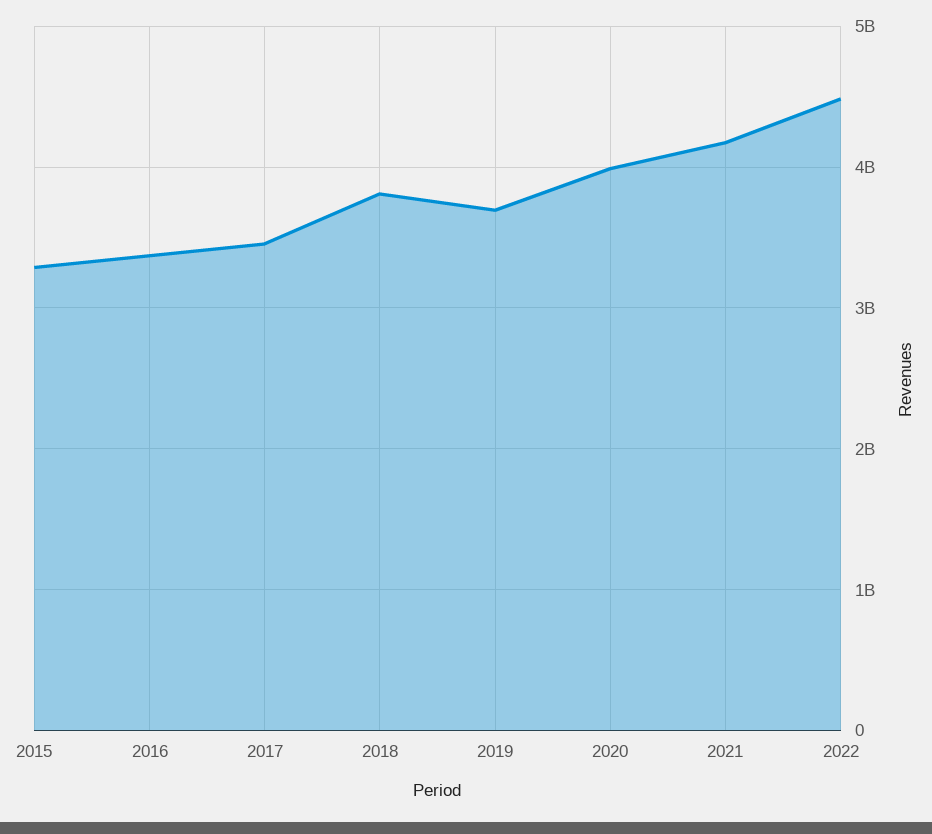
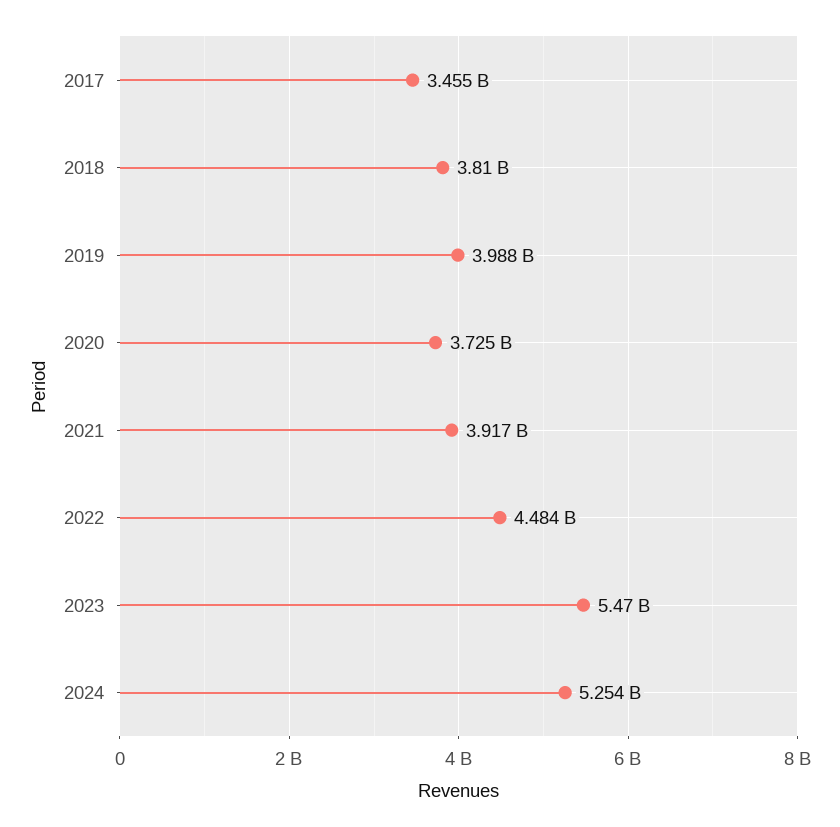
2015: 3300000000 -> none
2016: 3400000000 -> none
2019: 3700000000 -> 3988000000
2020: 4000000000 -> 3725000000
2021: 4200000000 -> 3917000000
2023: none -> 5470000000
2024: none -> 5254000000

